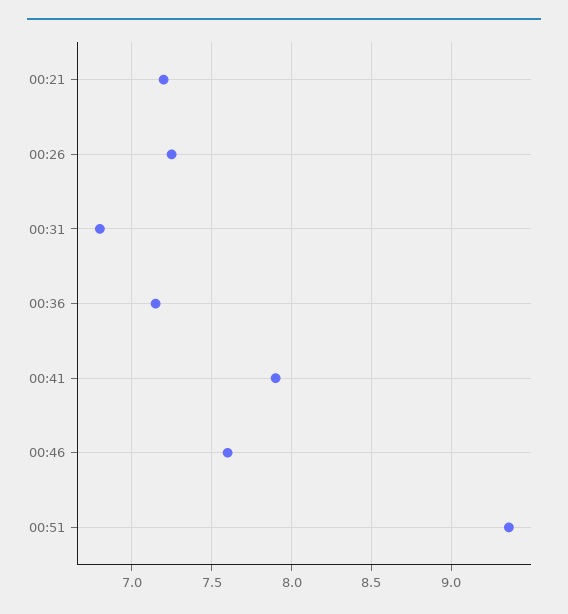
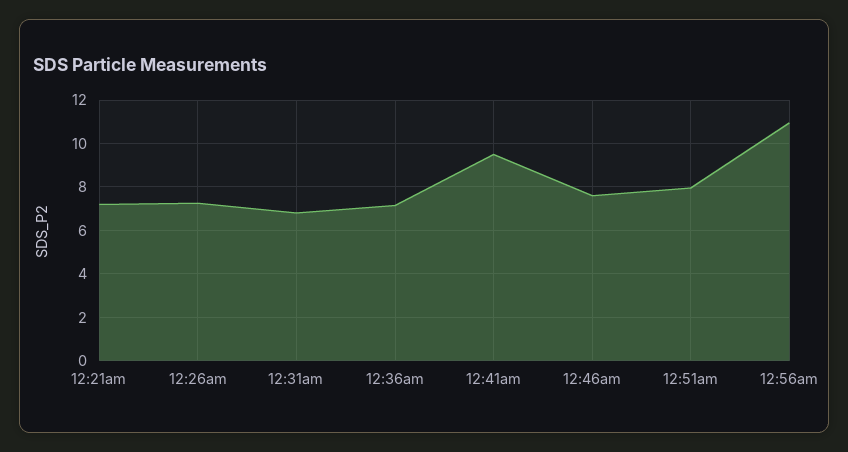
00:41: 7.9 -> 9.5
00:51: 9.35 -> 8
12:56am: none -> 11

